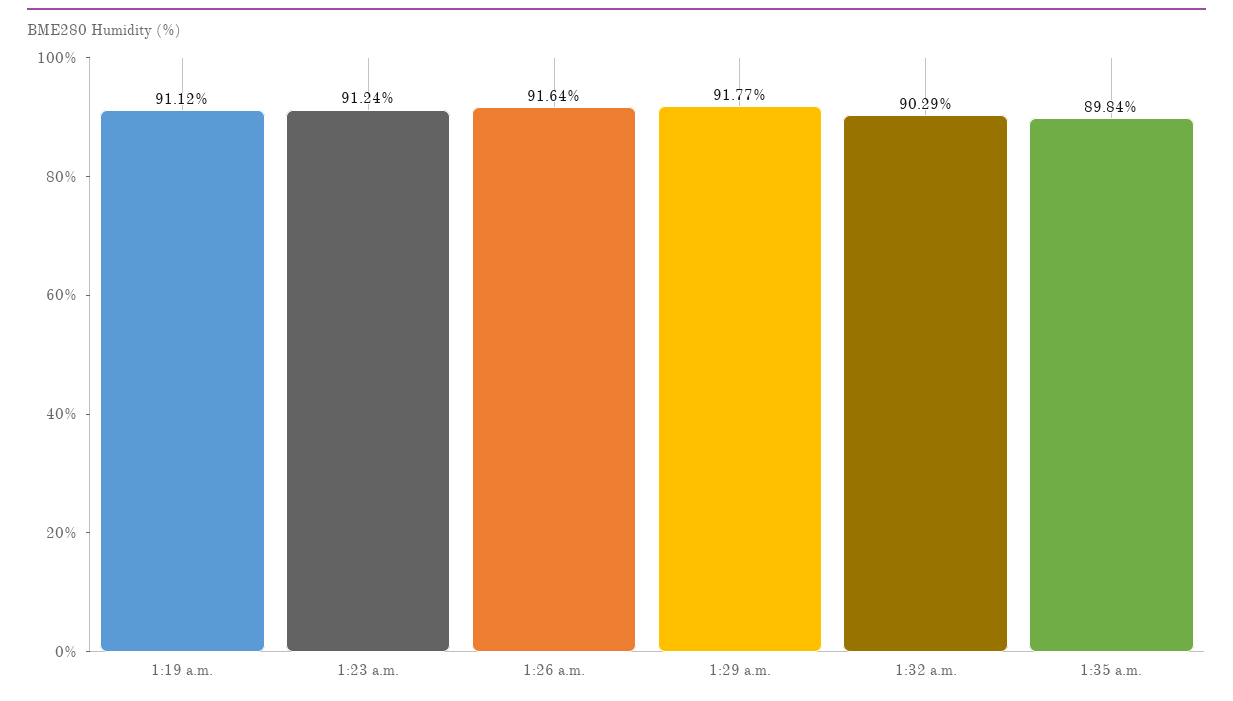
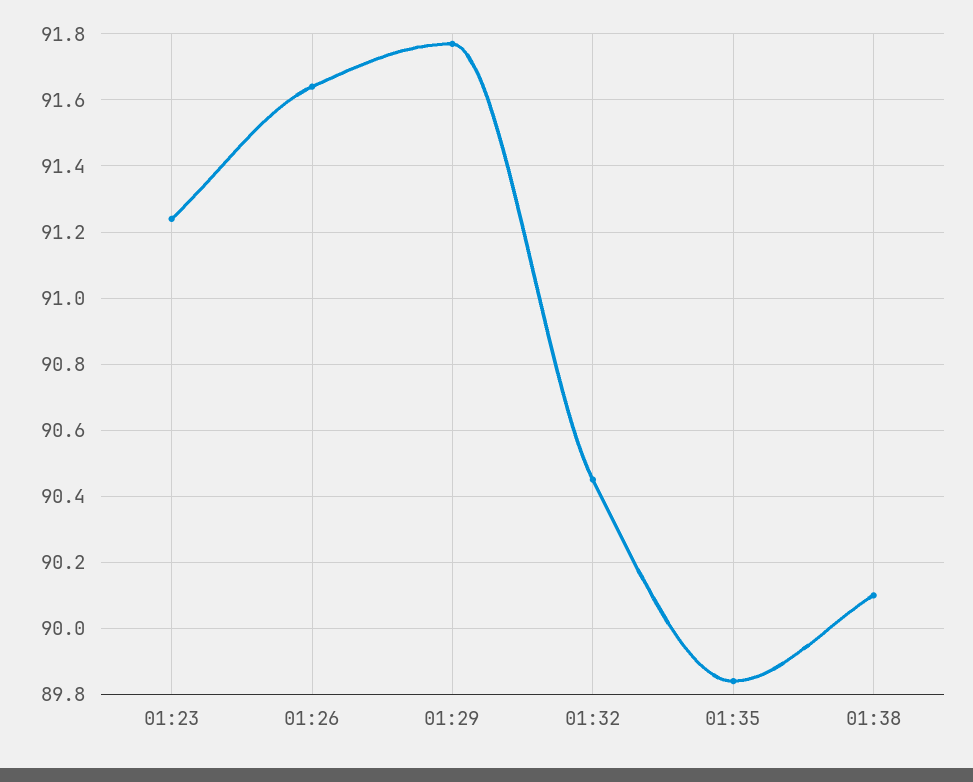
1:19 a.m.: 91.12 -> none
1:32 a.m.: 90.29 -> 90.45
01:38: none -> 90.1

